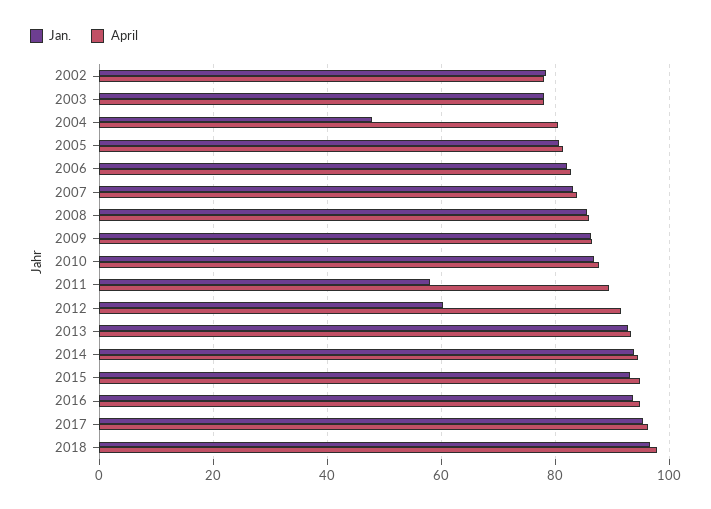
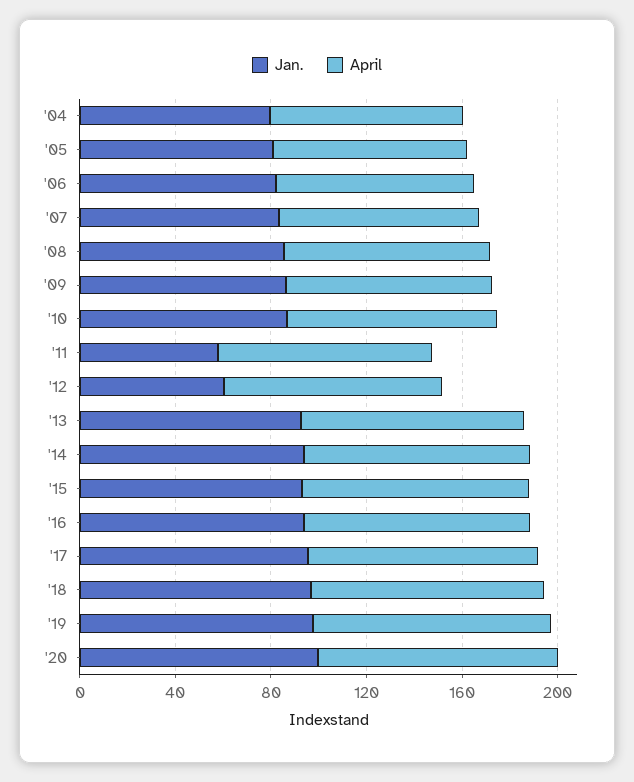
Jan., 2002: 78 -> none
April, 2002: 78 -> none
Jan., 2003: 78 -> none
April, 2003: 78 -> none
Jan., 2004: 48 -> 80
Jan., '19: none -> 100
April, '19: none -> 100
Jan., '20: none -> 100
April, '20: none -> 100

